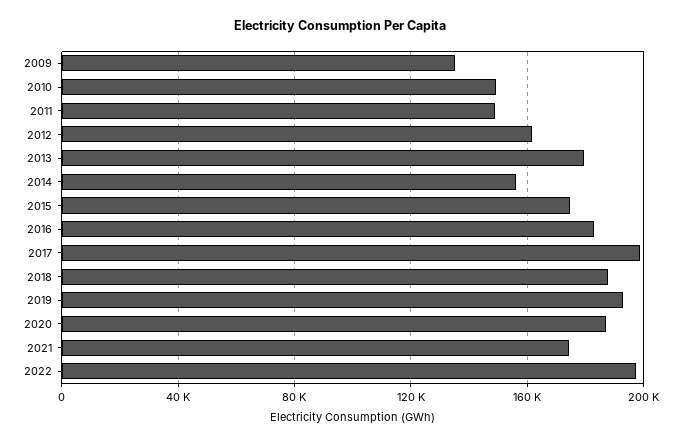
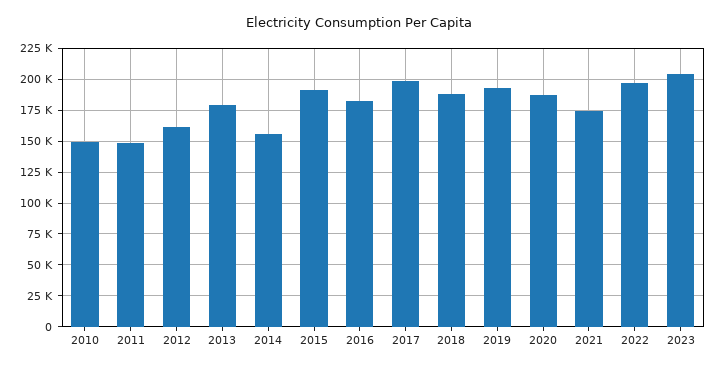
2009: 135000 -> none
2015: 175000 -> 190000
2023: none -> 205000

